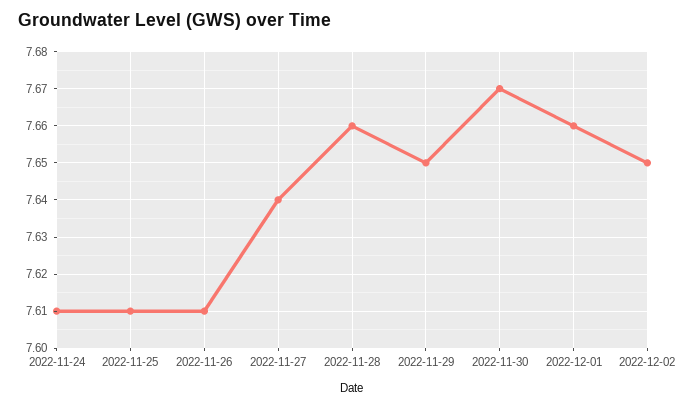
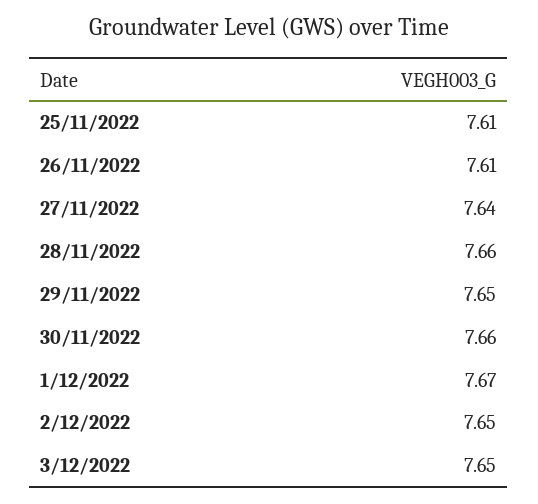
2022-11-24: 7.61 -> none
2022-11-30: 7.67 -> 7.66
2022-12-01: 7.66 -> 7.67
3/12/2022: none -> 7.65

